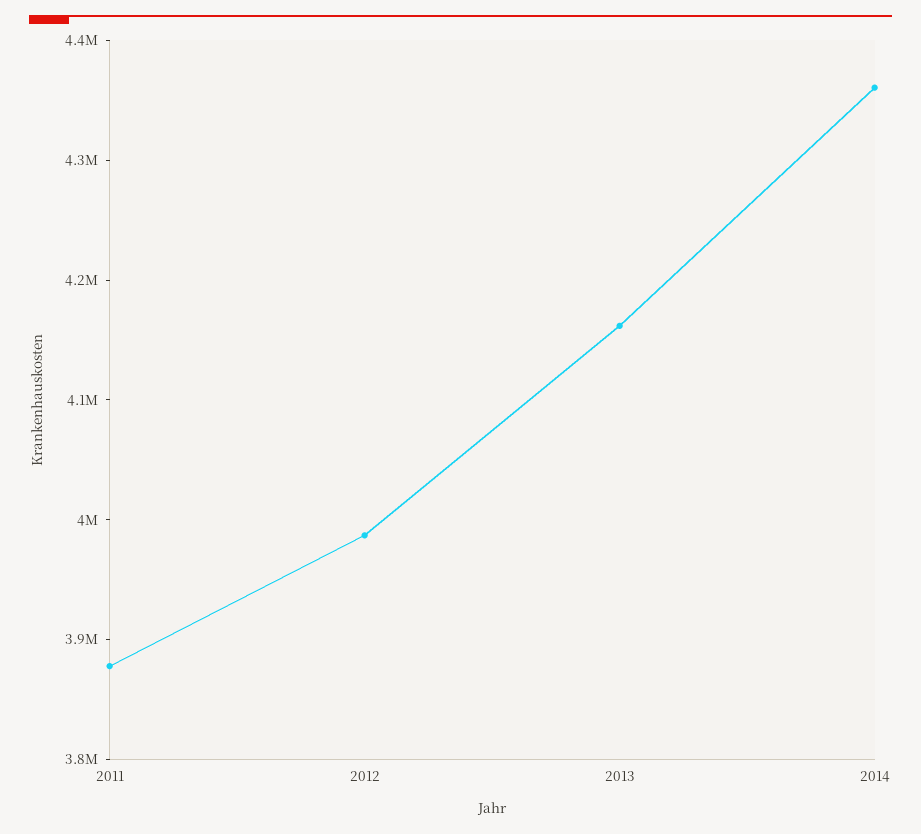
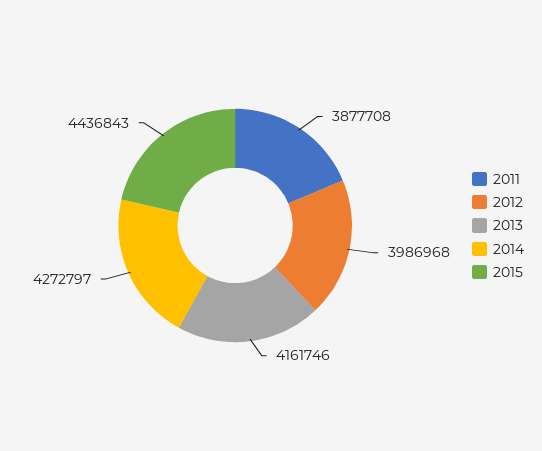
2014: 4360000 -> 4272797
2015: none -> 4436843

